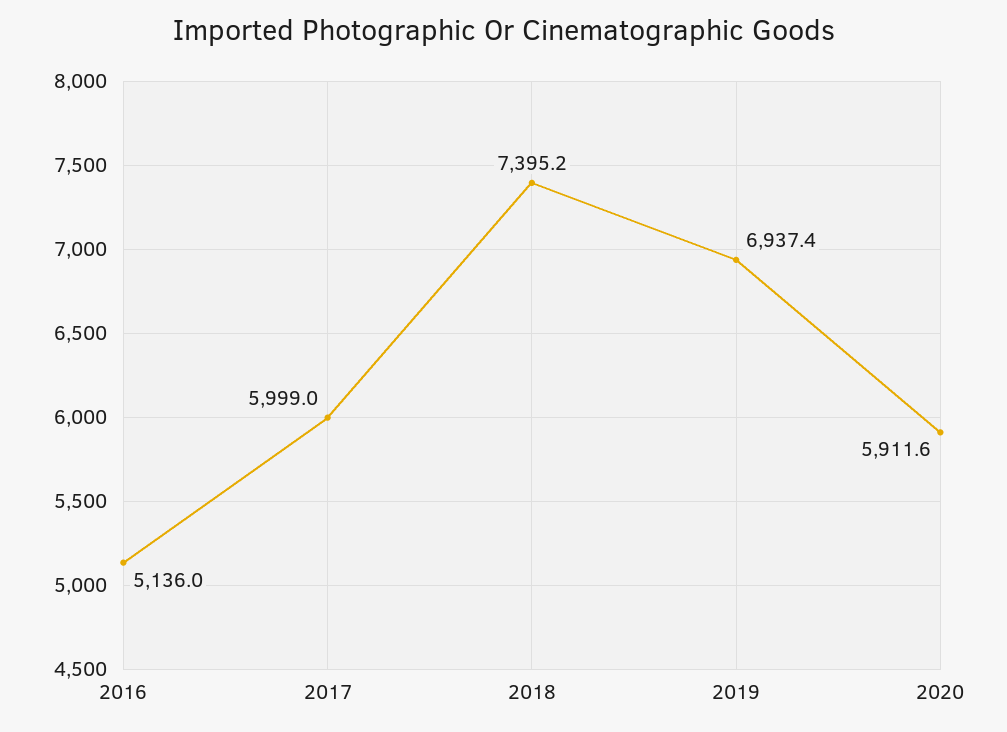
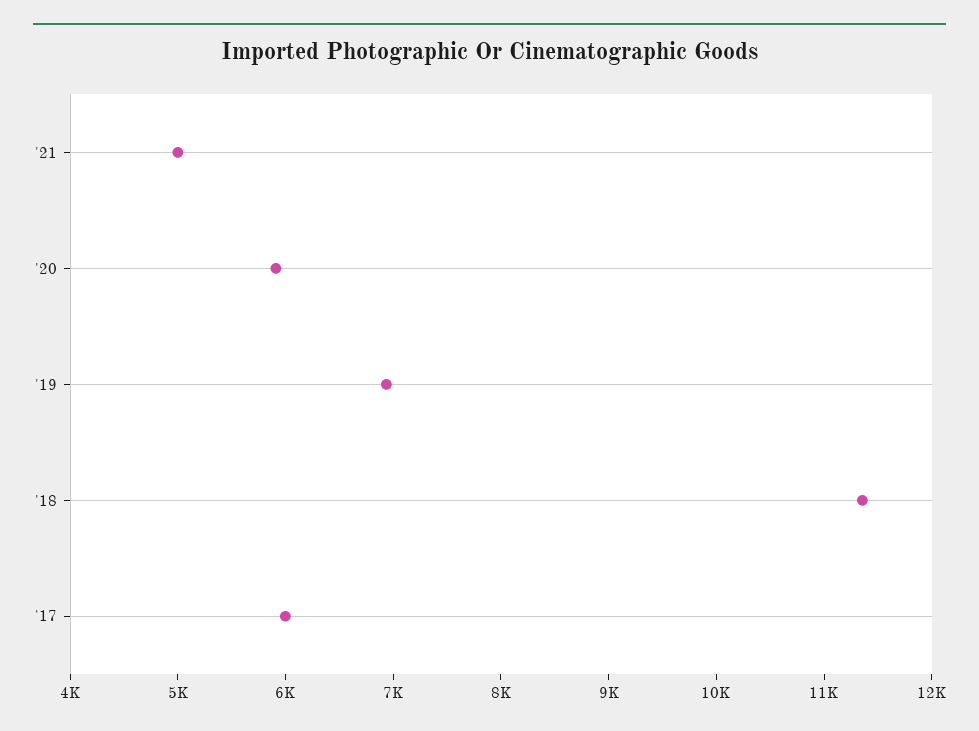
2016: 5136 -> none
2018: 7395.2 -> 11400
'21: none -> 5000

